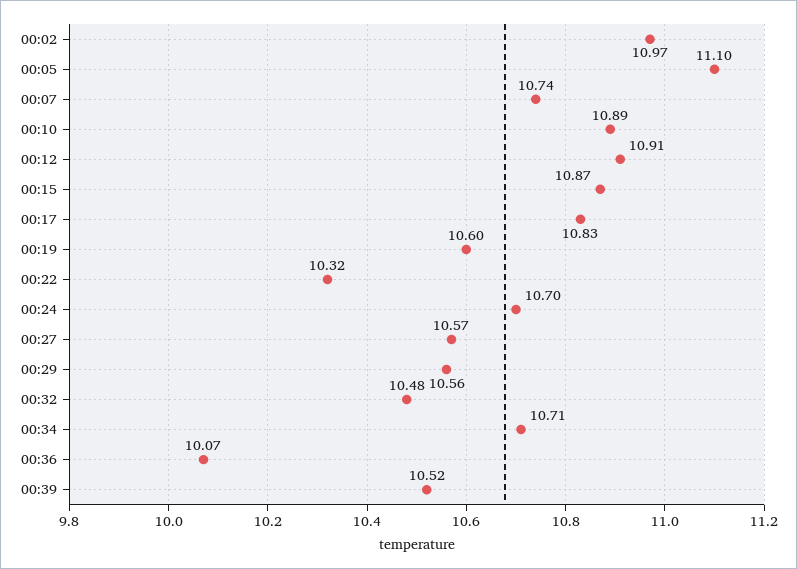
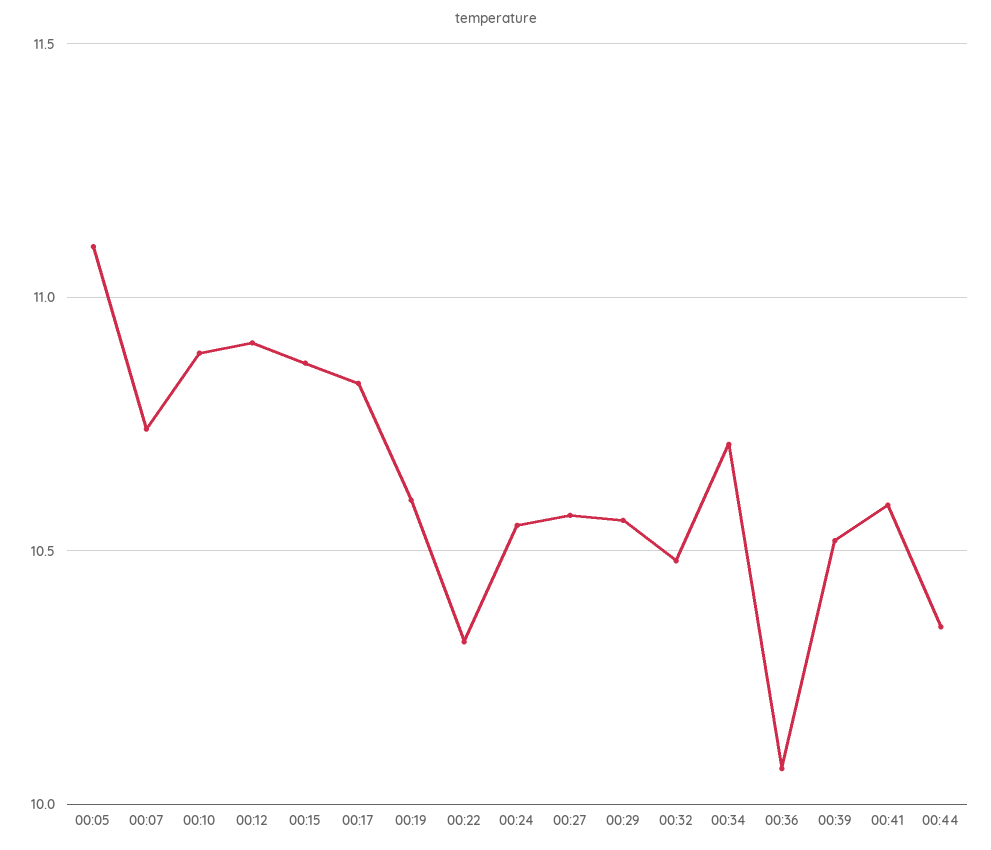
00:02: 10.97 -> none
00:24: 10.7 -> 10.55
00:41: none -> 10.6
00:44: none -> 10.35

